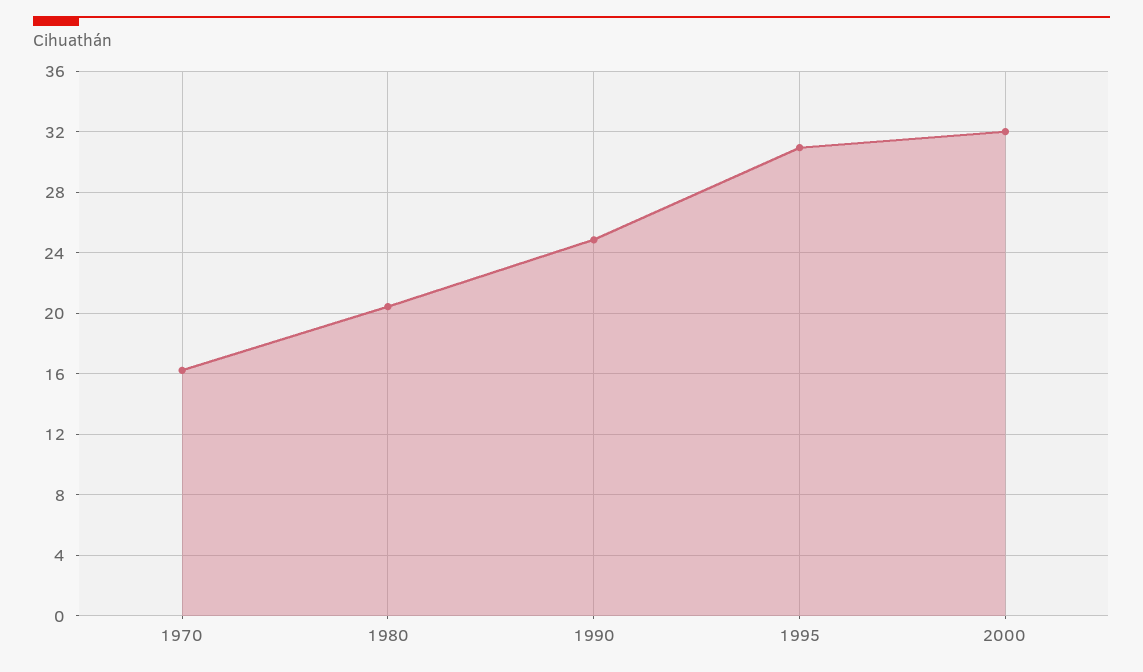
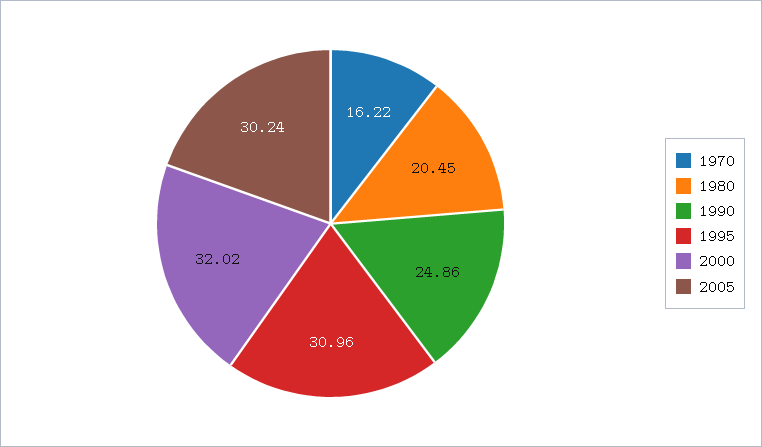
2005: none -> 30.24

